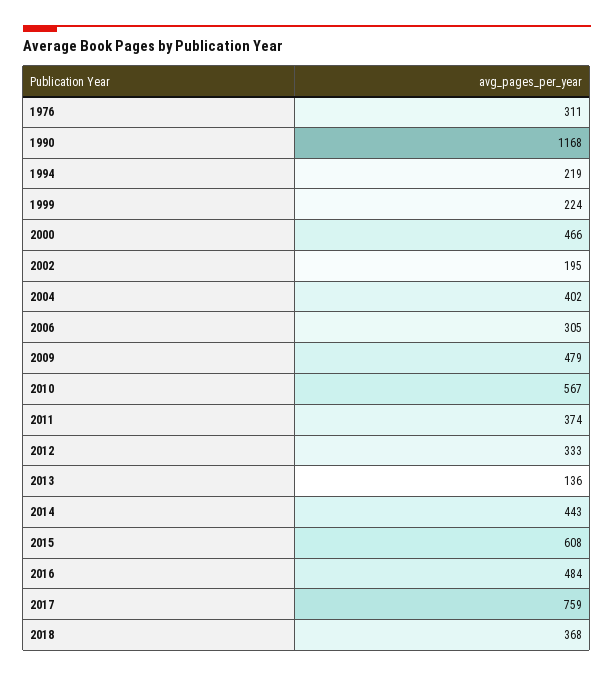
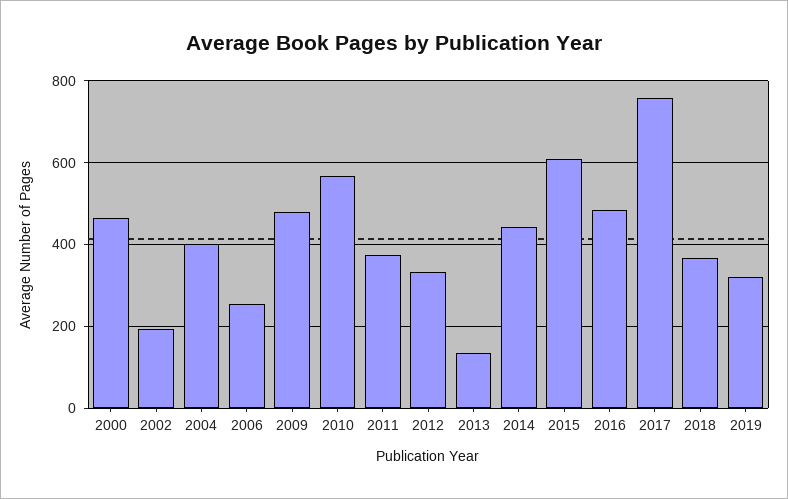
1976: 311 -> none
1990: 1168 -> none
1994: 219 -> none
1999: 224 -> none
2006: 305 -> 260
2019: none -> 320

